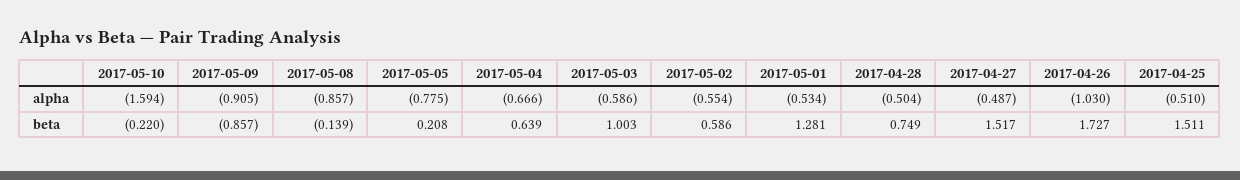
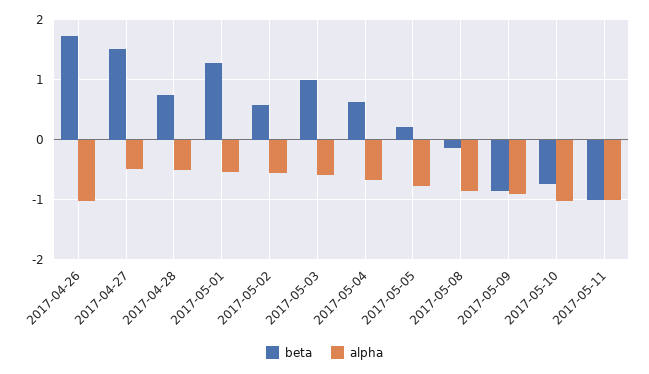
alpha, 2017-05-10: -1.594 -> -1
alpha, 2017-04-25: -0.51 -> none
beta, 2017-05-10: -0.22 -> -0.8
beta, 2017-04-25: 1.511 -> none
beta, 2017-05-11: none -> -1
alpha, 2017-05-11: none -> -1

